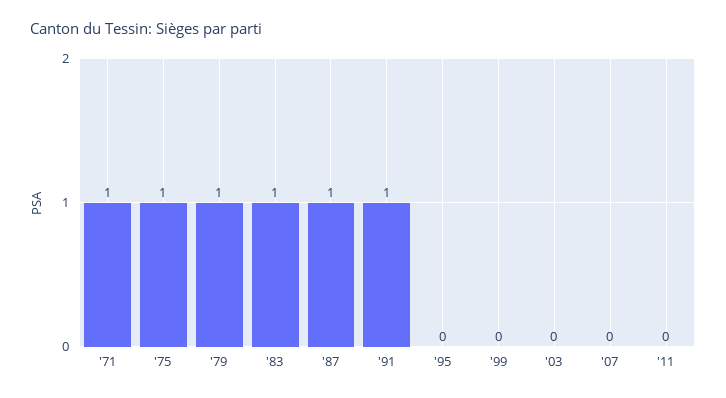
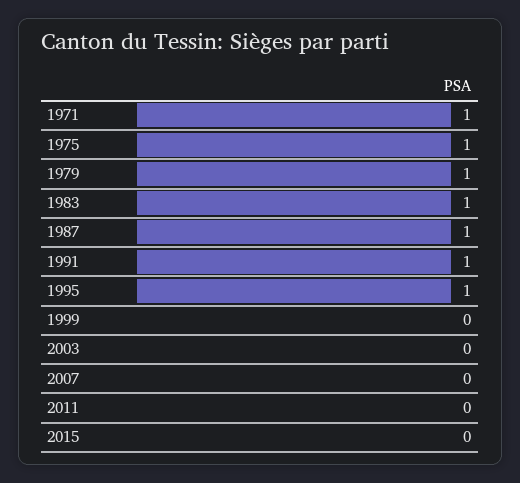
'95: 0 -> 1
2015: none -> 0

